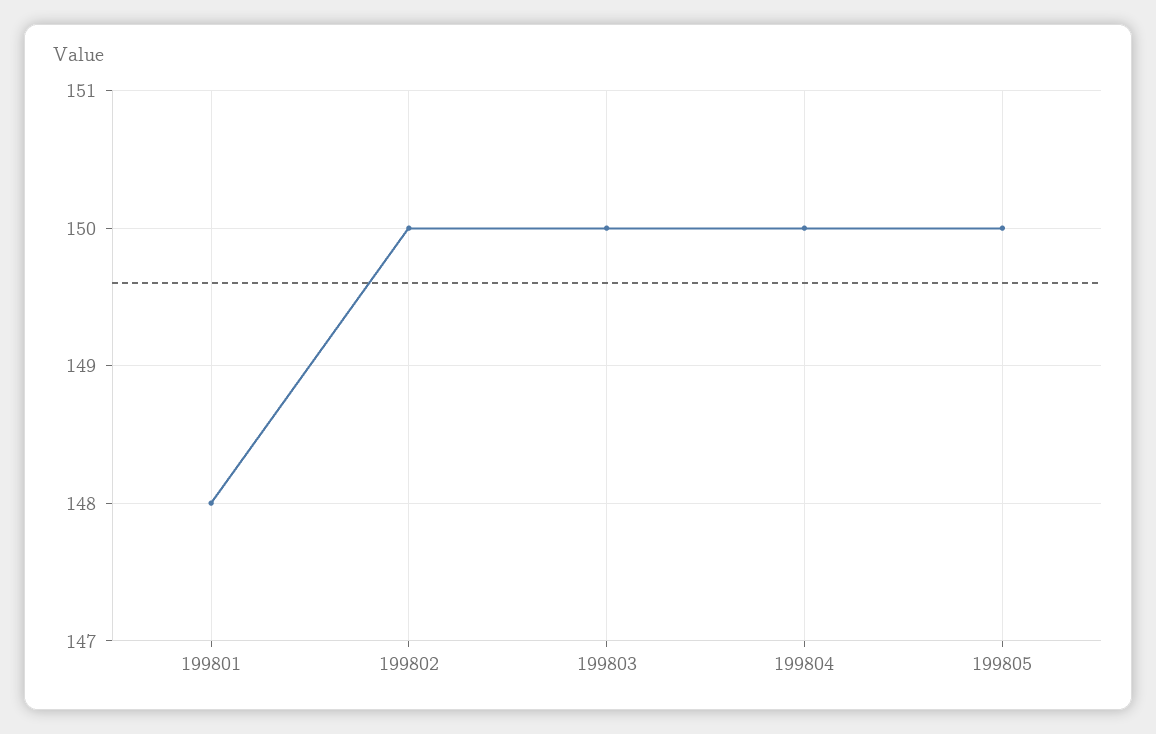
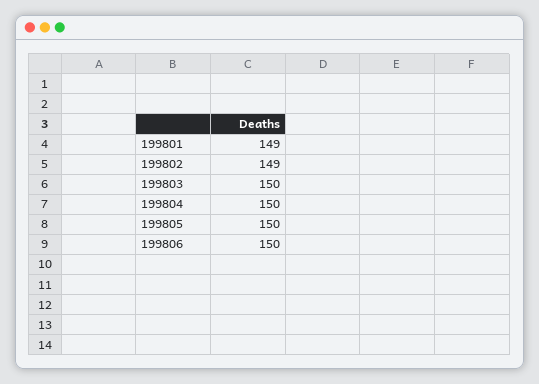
199801: 148 -> 149
199802: 150 -> 149
199806: none -> 150

